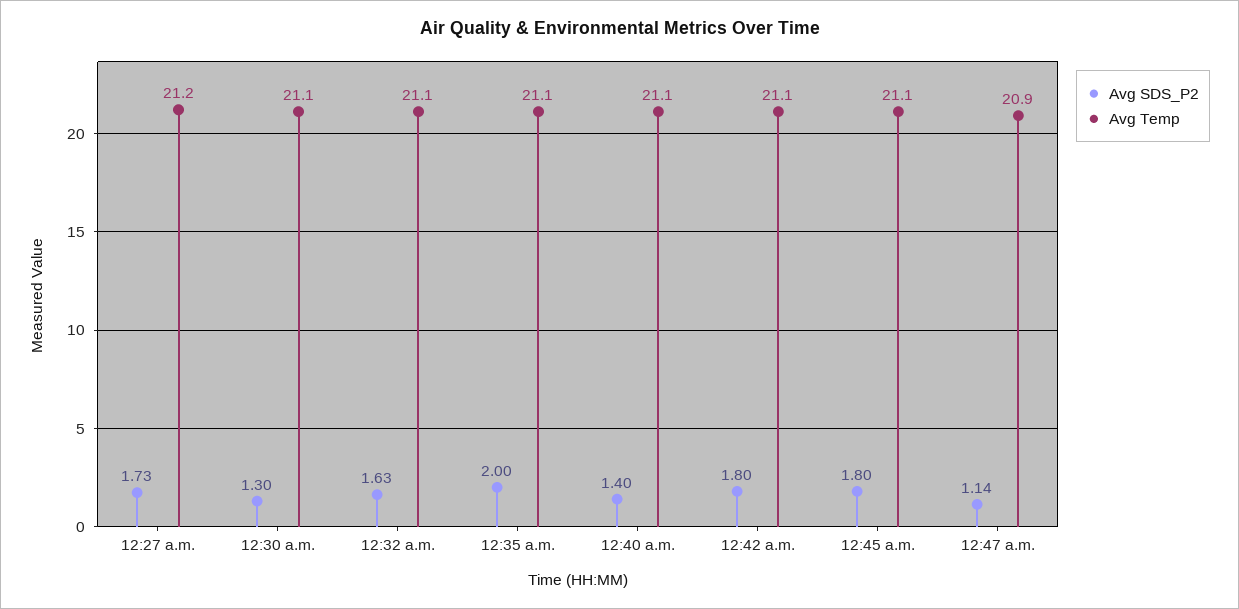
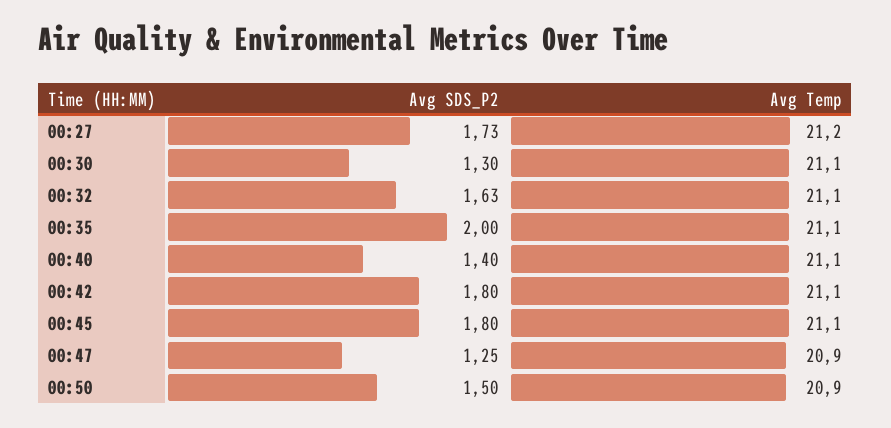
Avg SDS_P2, 12:47 a.m.: 1.14 -> 1.25
Avg SDS_P2, 00:50: none -> 1.5
Avg Temp, 00:50: none -> 20.9

